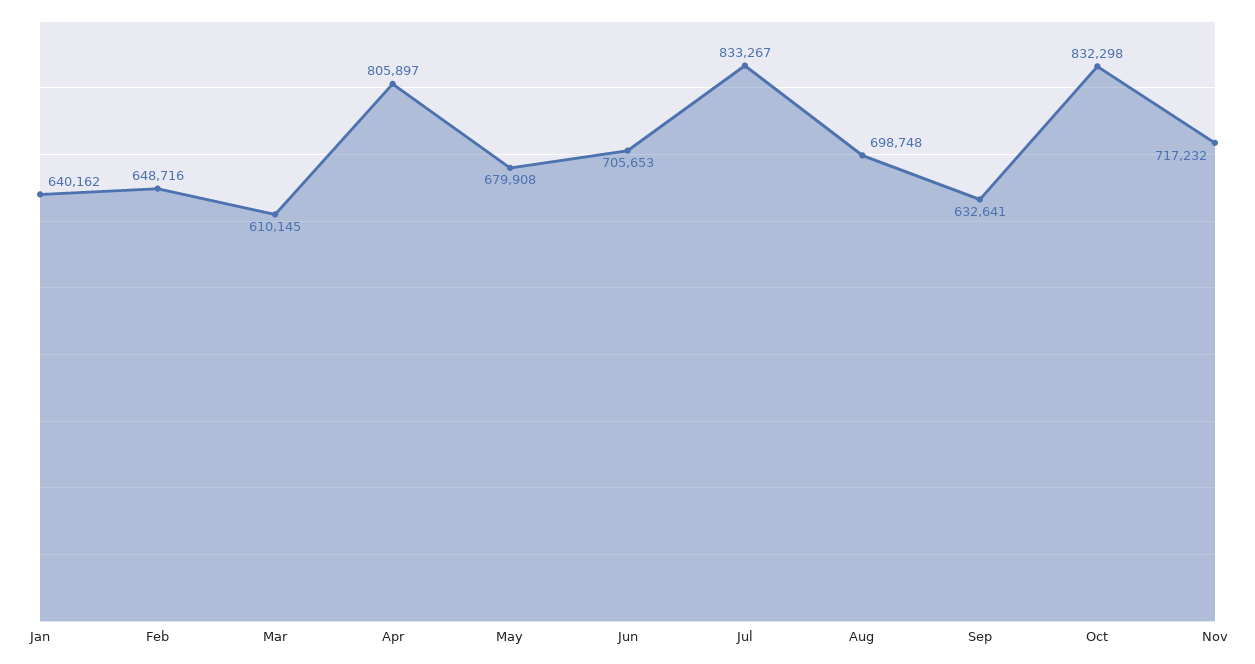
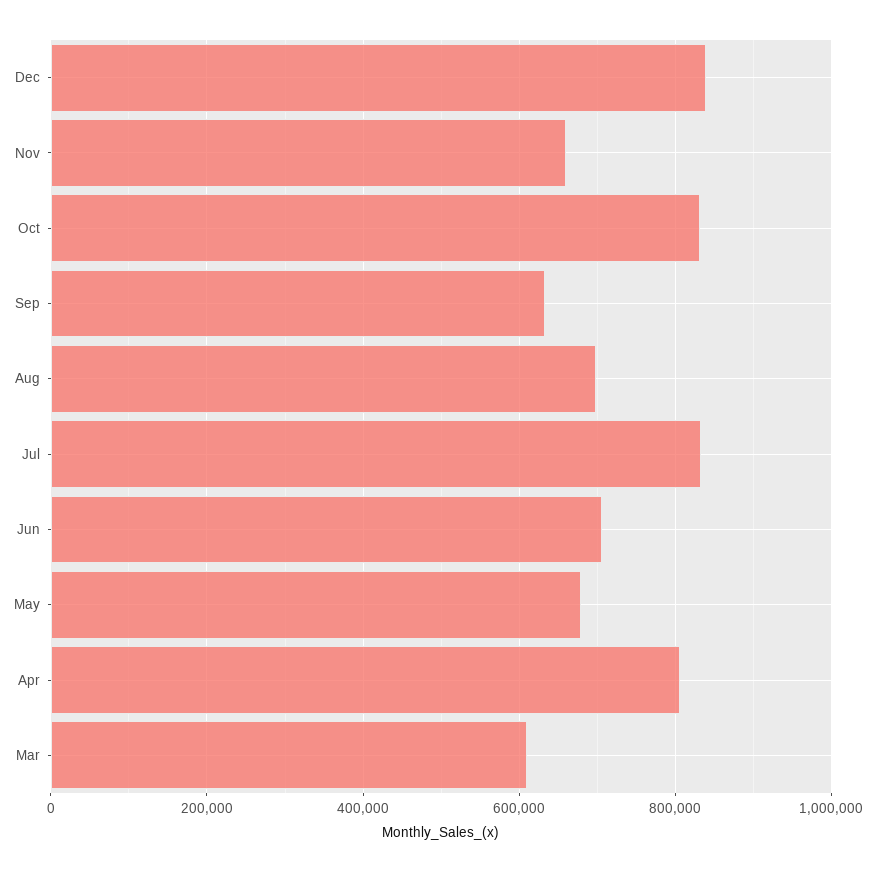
Jan: 640162 -> none
Feb: 648716 -> none
Nov: 717232 -> 660000
Dec: none -> 840000

